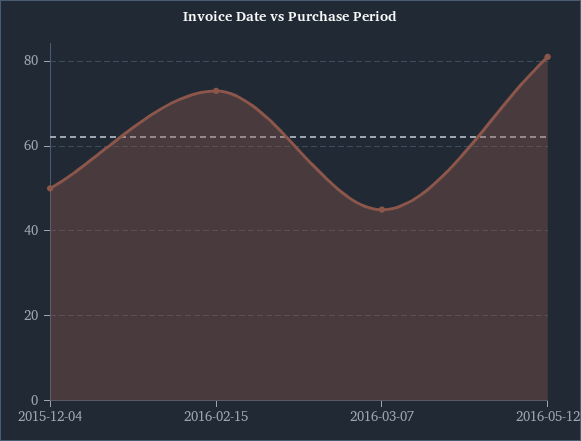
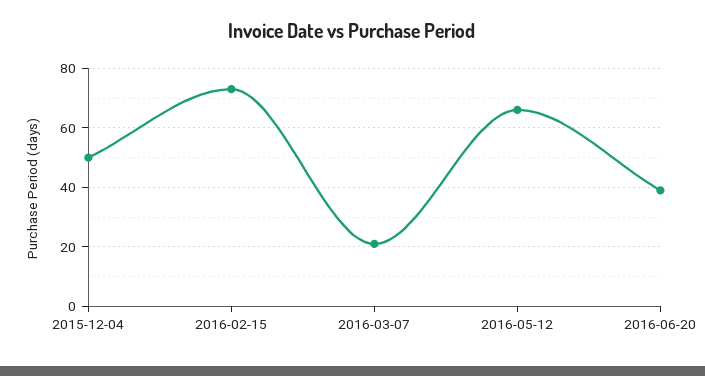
2016-03-07: 45 -> 20
2016-05-12: 80 -> 65
2016-06-20: none -> 40

